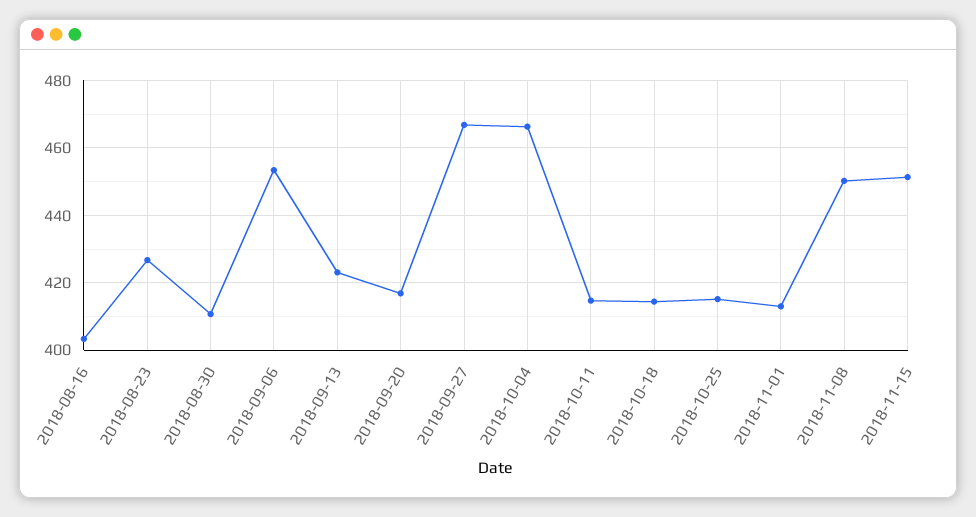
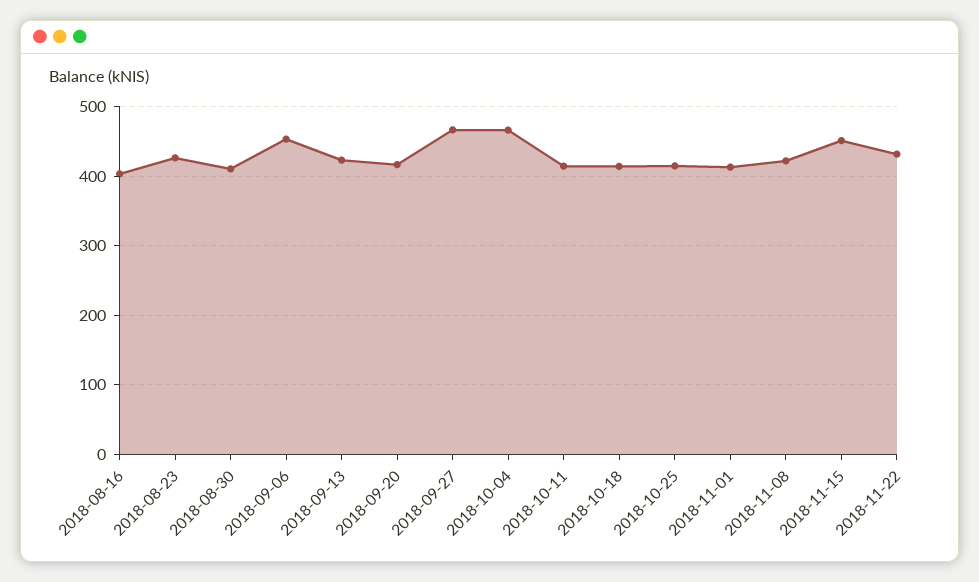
2018-11-08: 450 -> 420
2018-11-22: none -> 430

